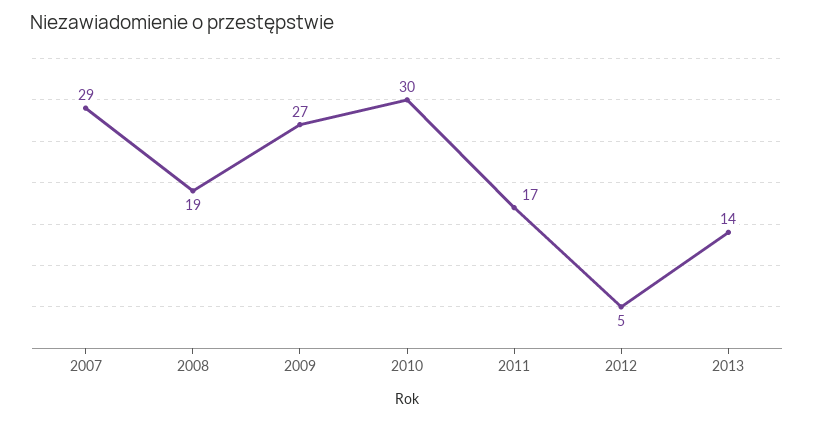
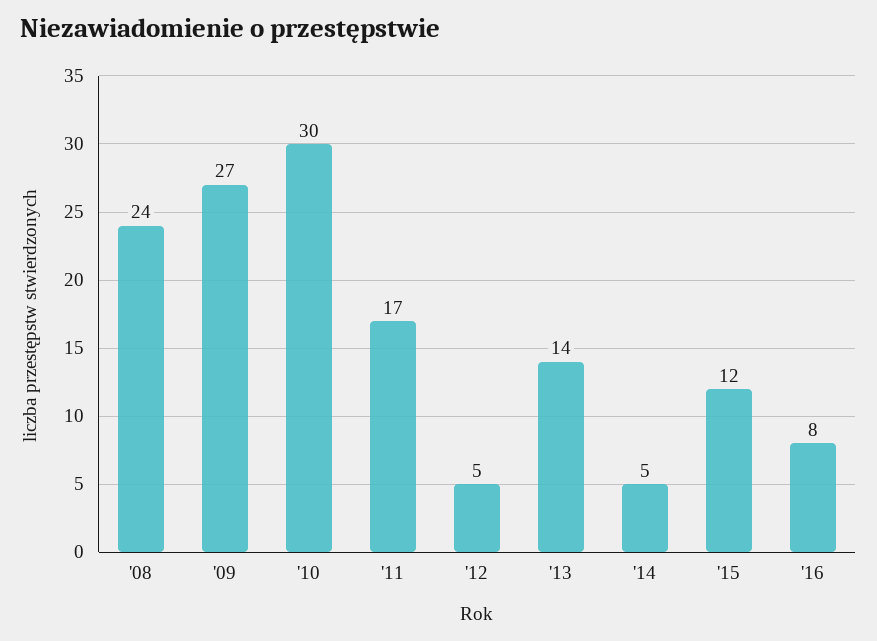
2007: 29 -> none
2008: 19 -> 24
'14: none -> 5
'15: none -> 12
'16: none -> 8

